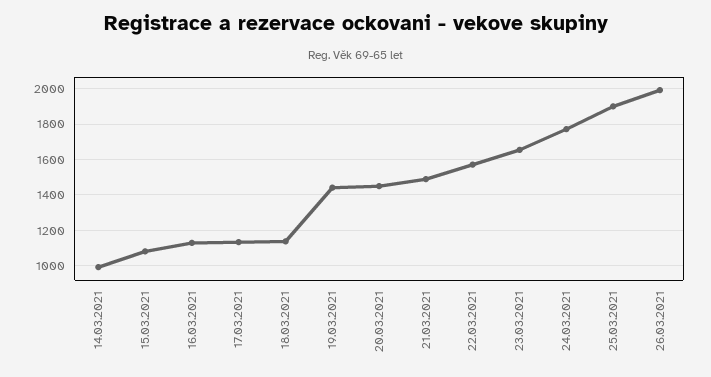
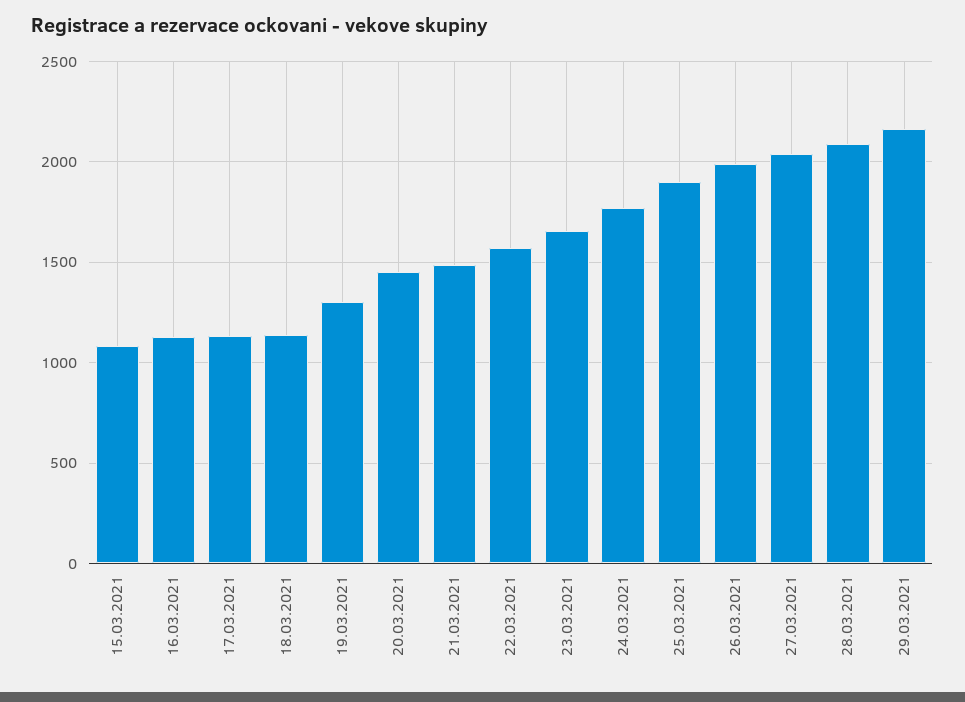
14.03.2021: 1000 -> none
19.03.2021: 1450 -> 1300
27.03.2021: none -> 2050
28.03.2021: none -> 2100
29.03.2021: none -> 2150

